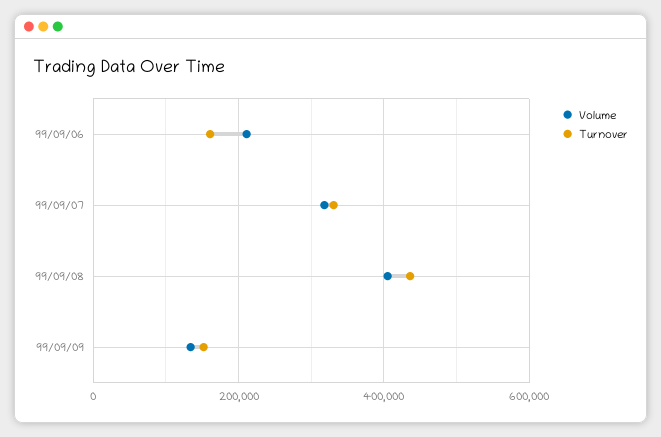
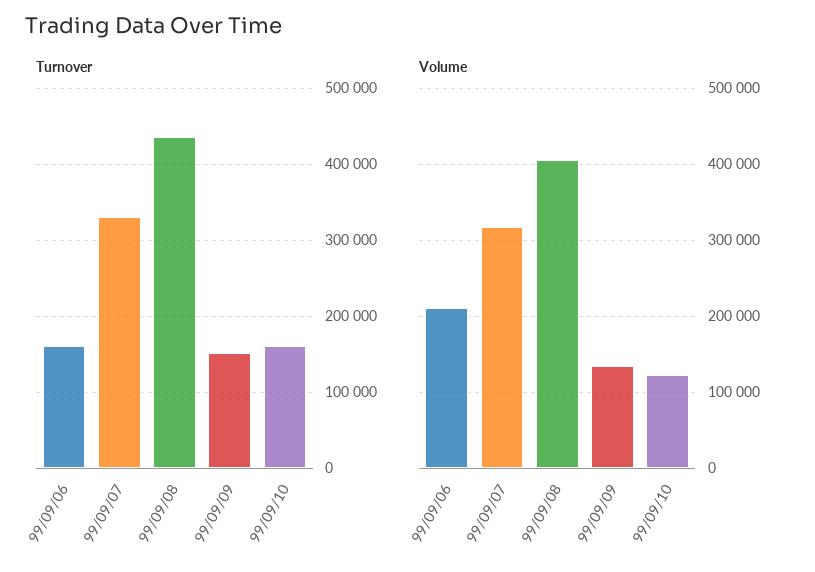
Turnover, 99/09/10: none -> 160000
Volume, 99/09/10: none -> 120000

